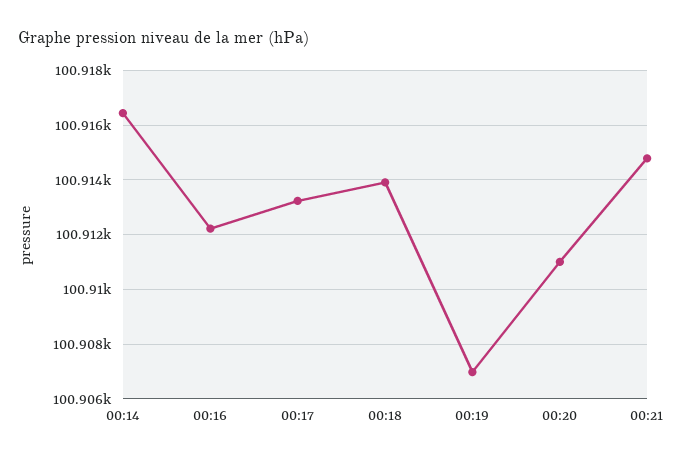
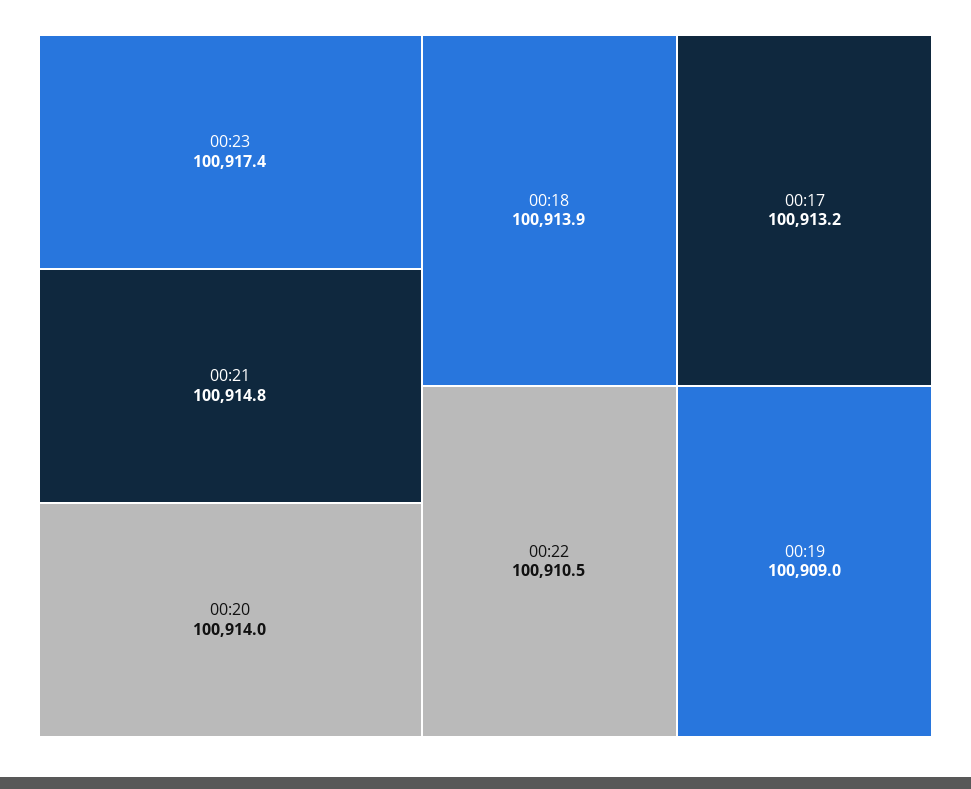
00:14: 100916.5 -> none
00:16: 100912.25 -> none
00:19: 100907 -> 100909
00:20: 100911 -> 100914
00:23: none -> 100917.4
00:22: none -> 100910.5

